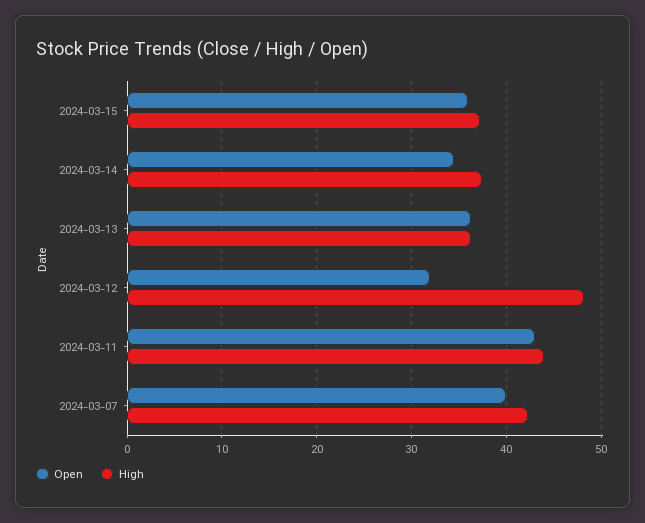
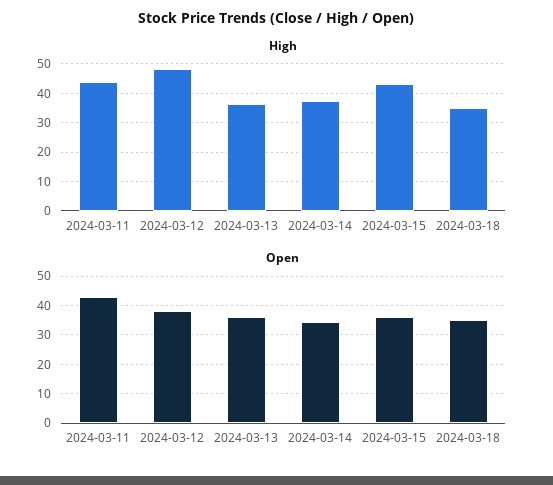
High, 2024-03-15: 37 -> 42.5
Open, 2024-03-12: 32 -> 37.5
Open, 2024-03-07: 40 -> none
High, 2024-03-07: 42 -> none
High, 2024-03-18: none -> 35
Open, 2024-03-18: none -> 35

